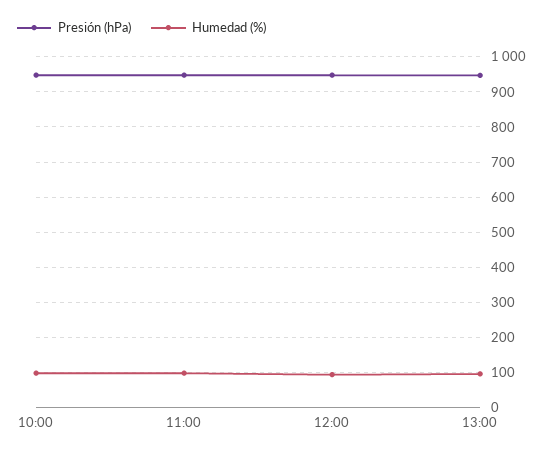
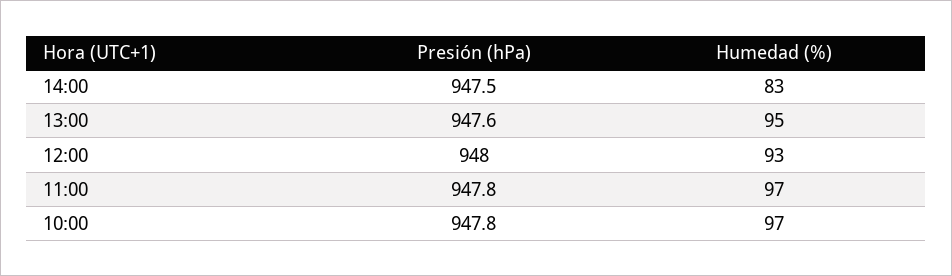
Presión (hPa), 14:00: none -> 947.5
Humedad (%), 14:00: none -> 83

